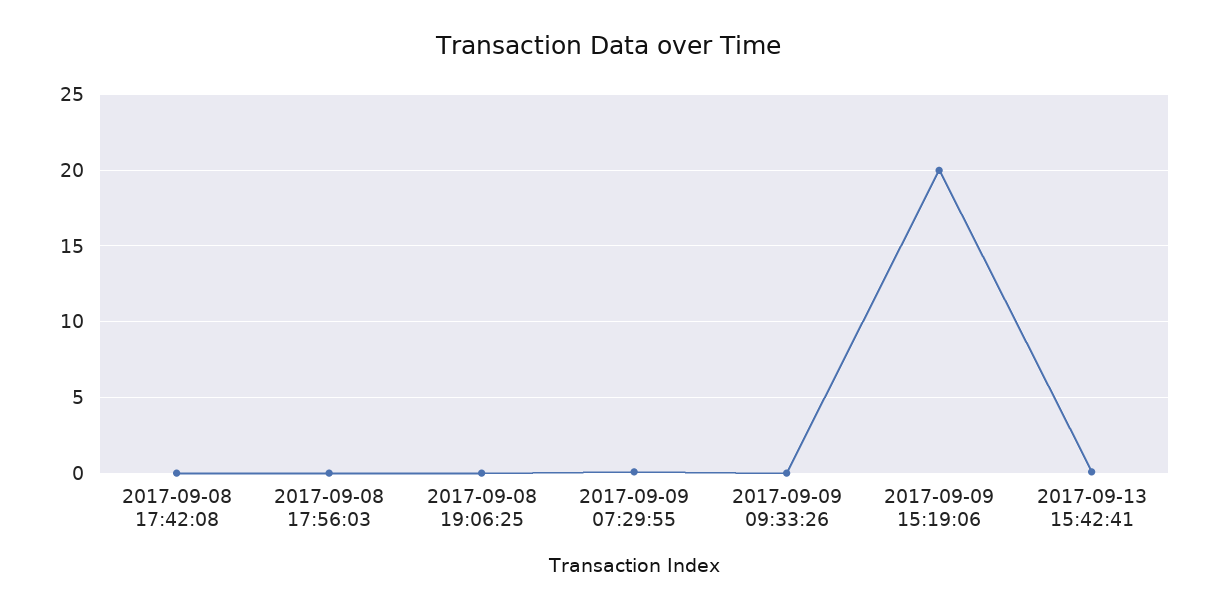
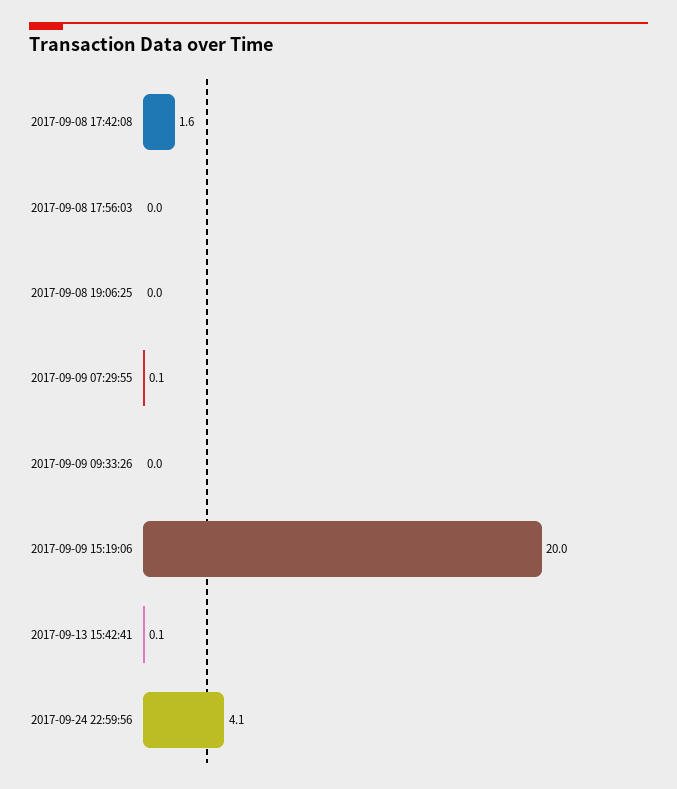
2017-09-08 17:42:08: 0 -> 1.6
2017-09-24 22:59:56: none -> 4.1

